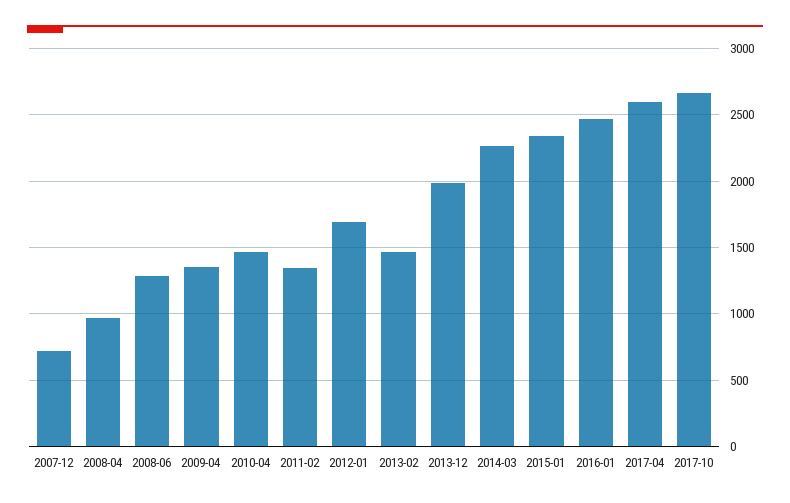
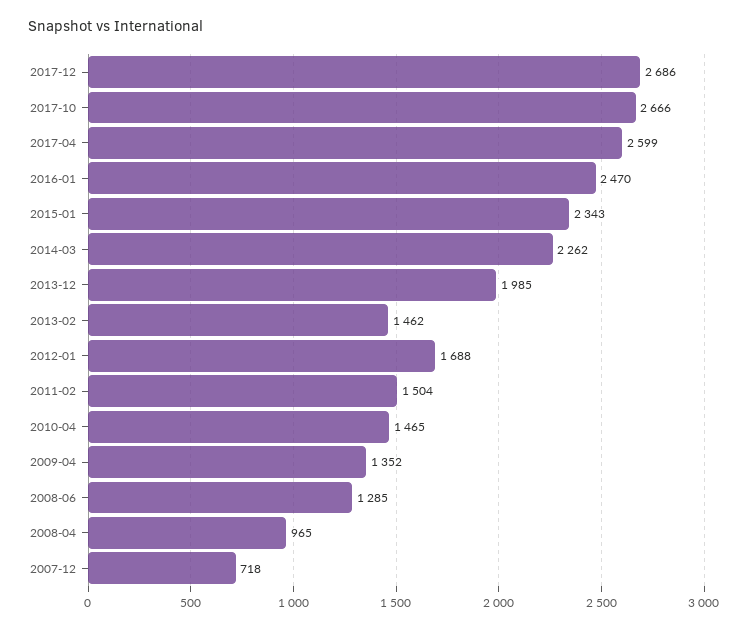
2011-02: 1350 -> 1504
2017-12: none -> 2686

